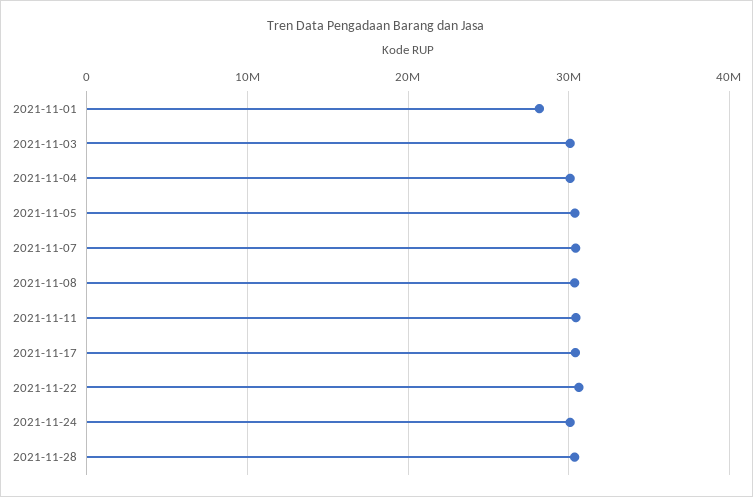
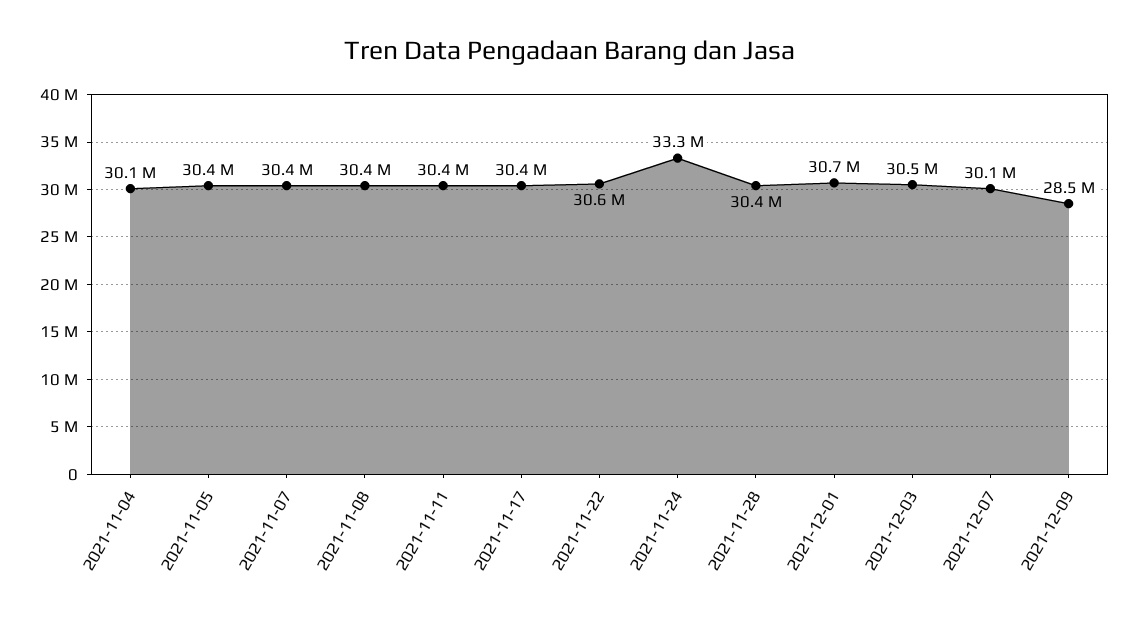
2021-11-01: 28000000 -> none
2021-11-03: 30000000 -> none
2021-11-24: 30000000 -> 33300000
2021-12-01: none -> 30700000
2021-12-03: none -> 30500000
2021-12-07: none -> 30100000
2021-12-09: none -> 28500000

